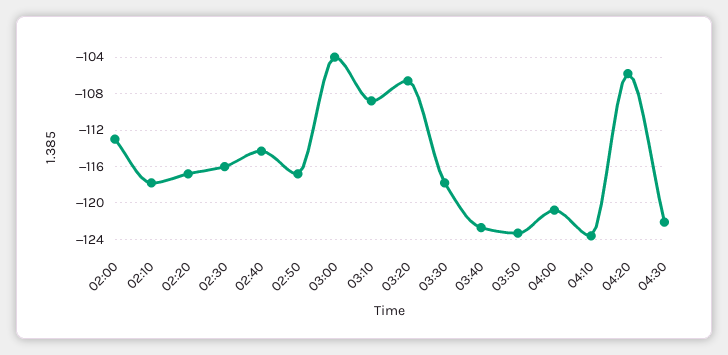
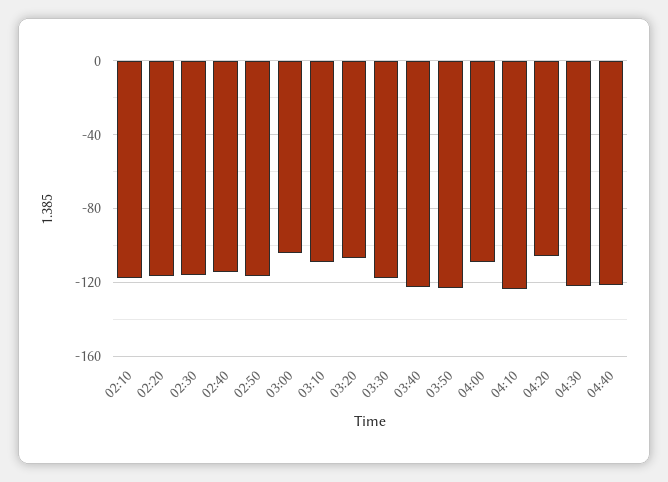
02:00: -113 -> none
04:00: -121 -> -110
04:40: none -> -120

